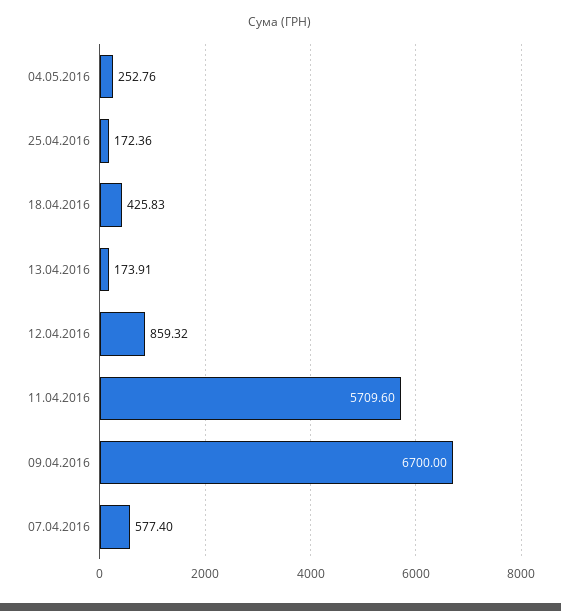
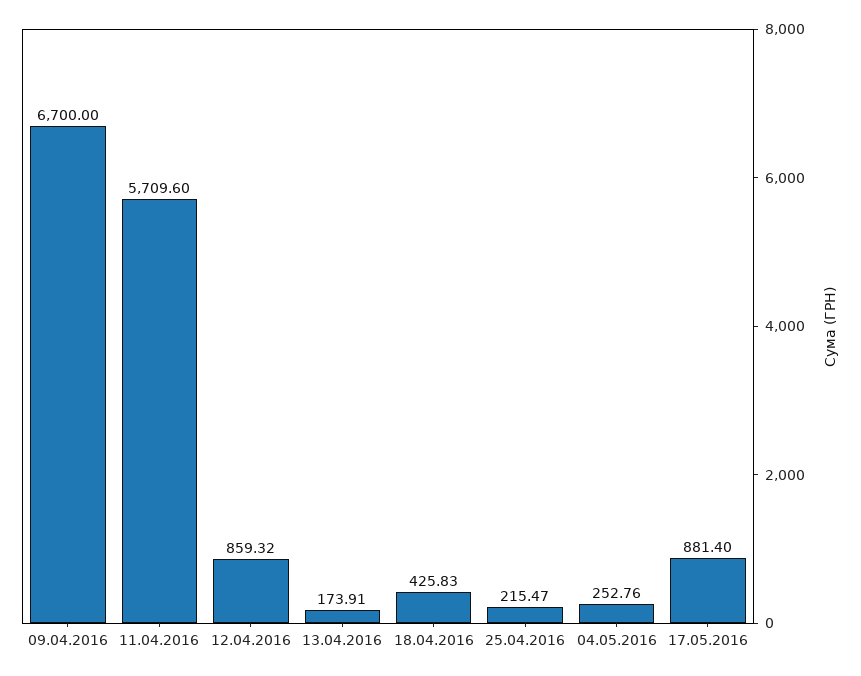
25.04.2016: 172.36 -> 215.47
07.04.2016: 577.4 -> none
17.05.2016: none -> 881.4

